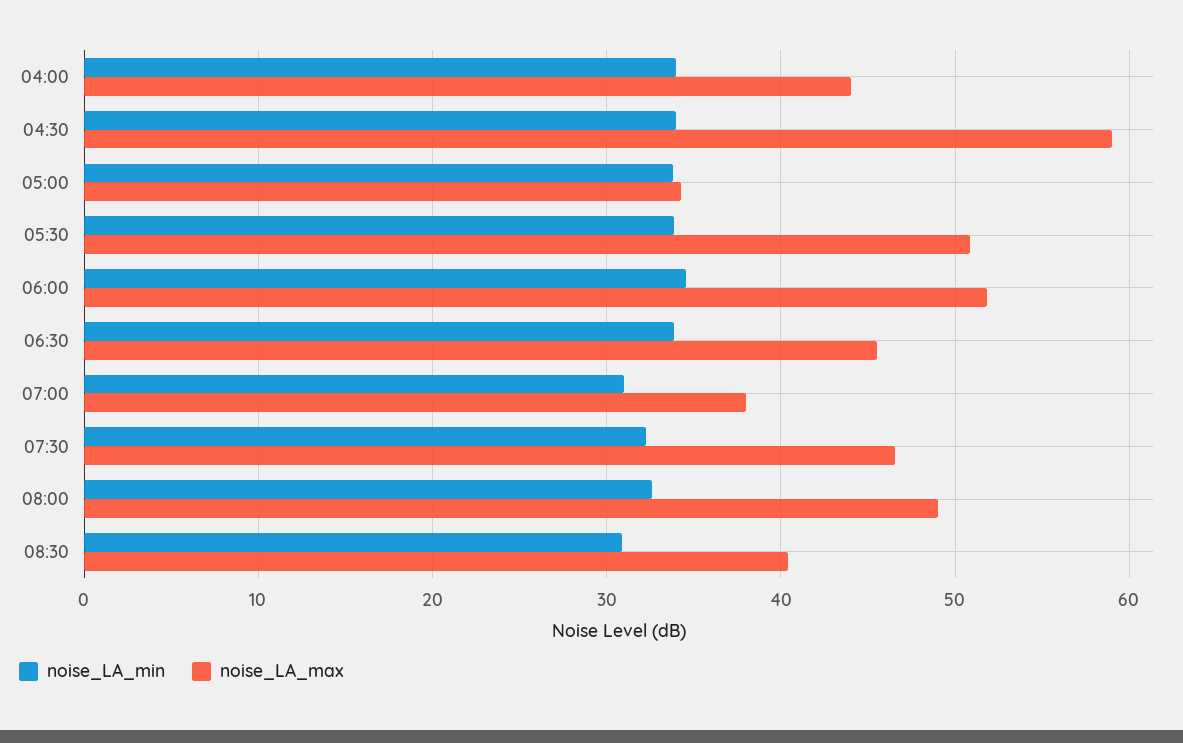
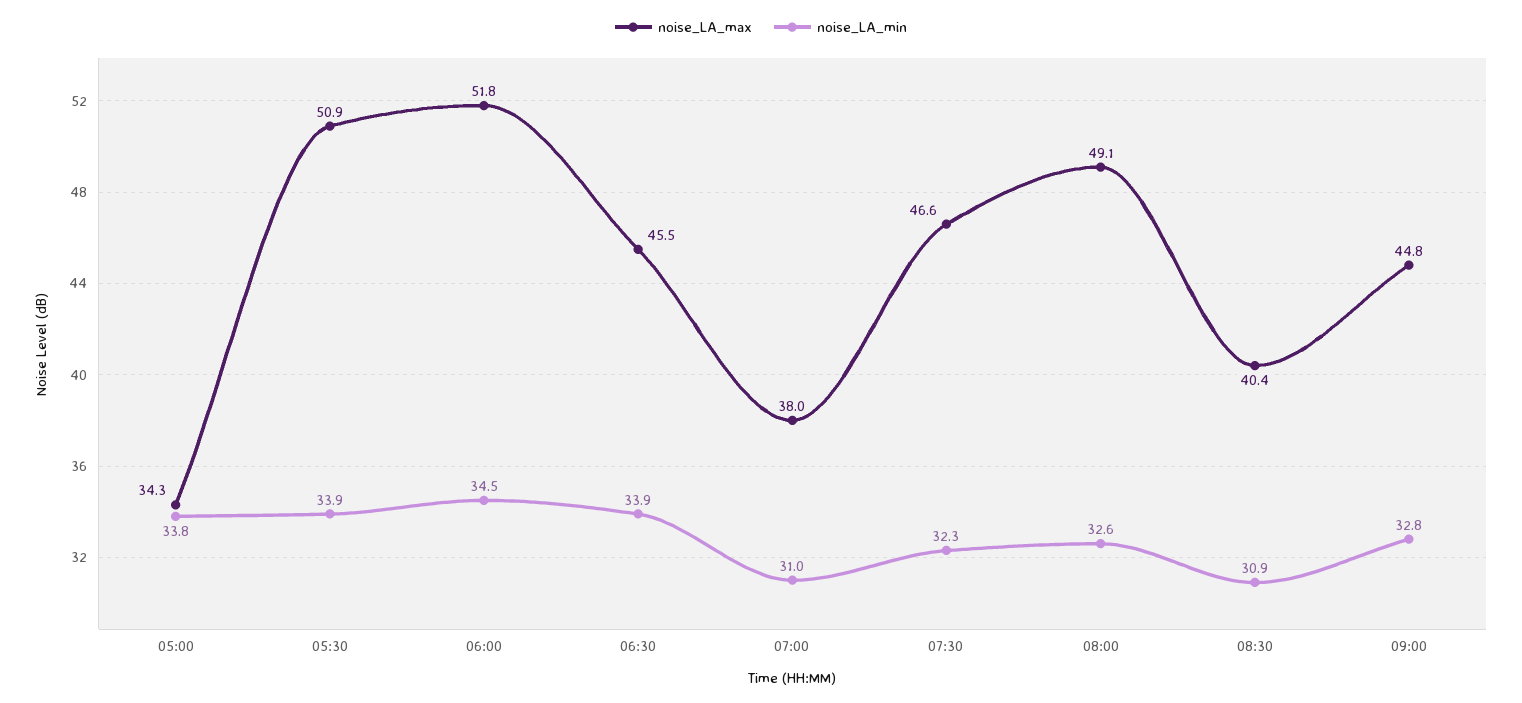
noise_LA_min, 04:00: 34 -> none
noise_LA_max, 04:00: 44 -> none
noise_LA_min, 04:30: 34 -> none
noise_LA_max, 04:30: 59 -> none
noise_LA_max, 09:00: none -> 44.8
noise_LA_min, 09:00: none -> 32.8

